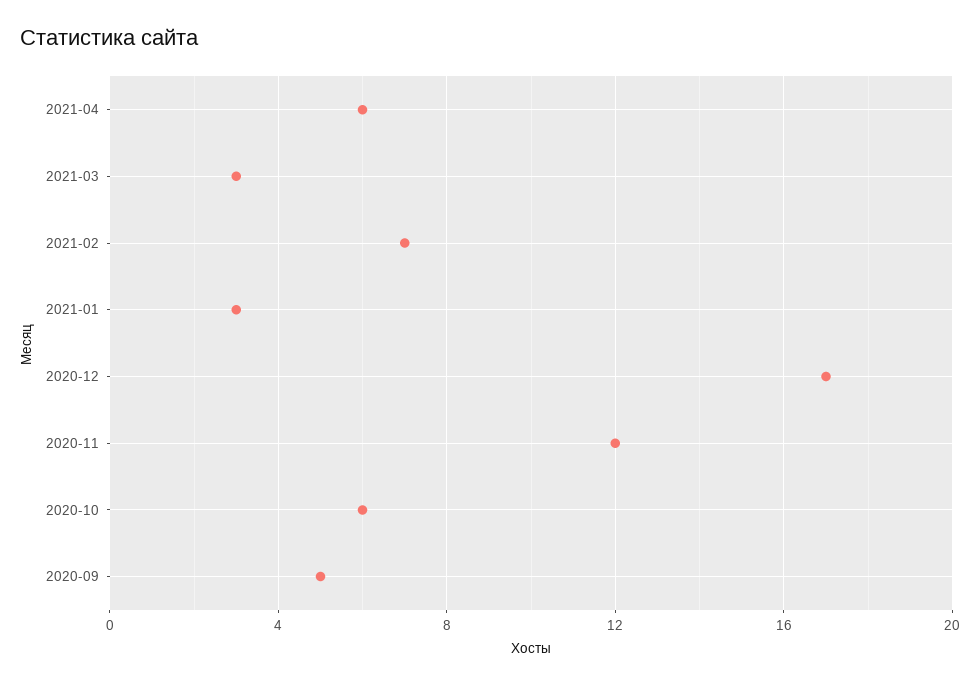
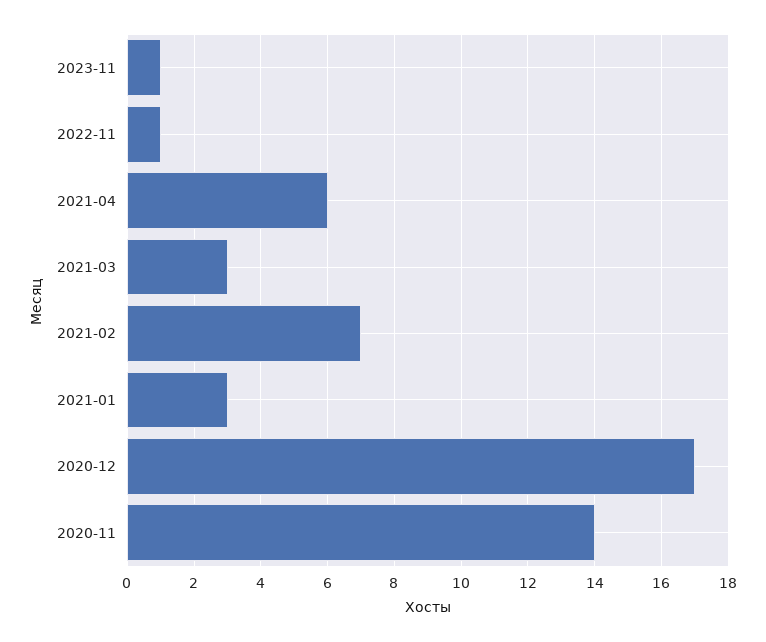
2020-11: 12 -> 14
2020-10: 6 -> none
2020-09: 5 -> none
2023-11: none -> 1
2022-11: none -> 1

